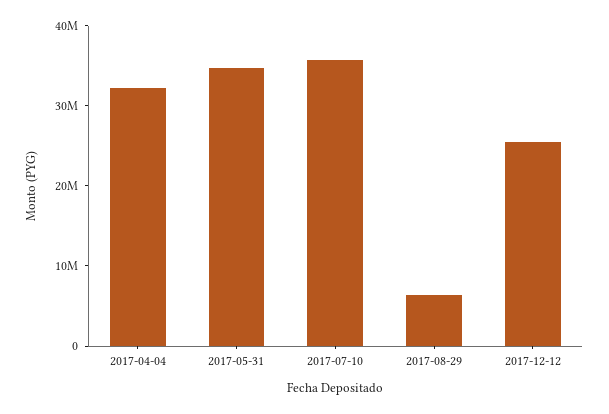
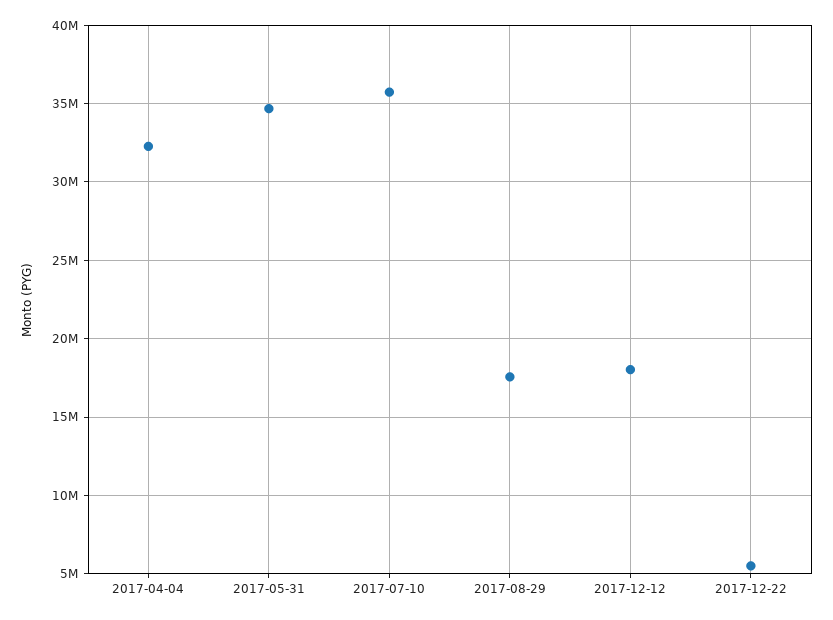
2017-08-29: 6000000 -> 17500000
2017-12-12: 26000000 -> 18000000
2017-12-22: none -> 5500000

